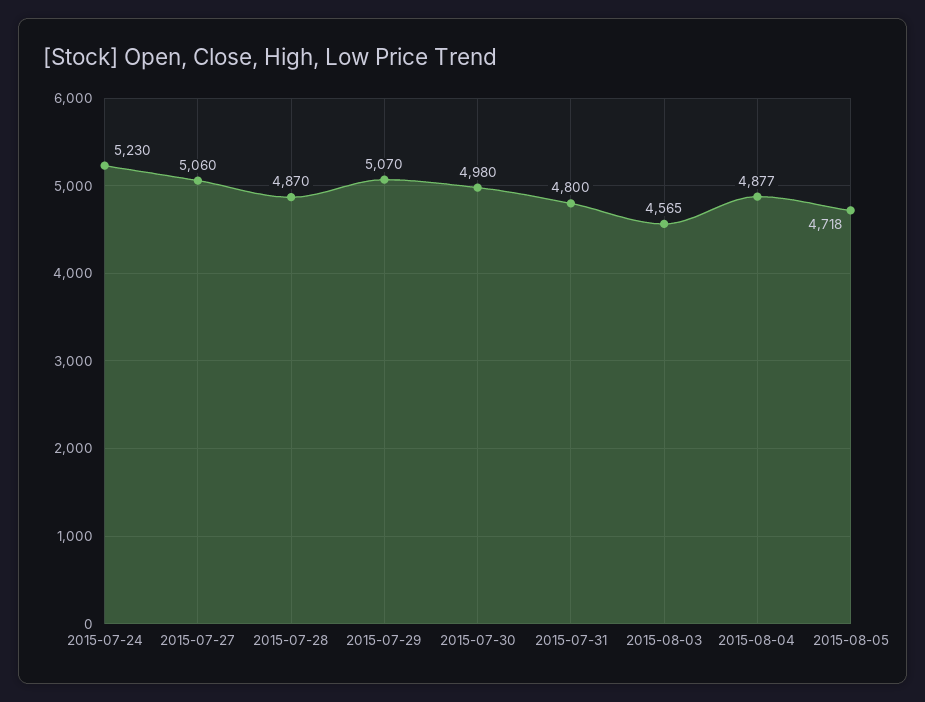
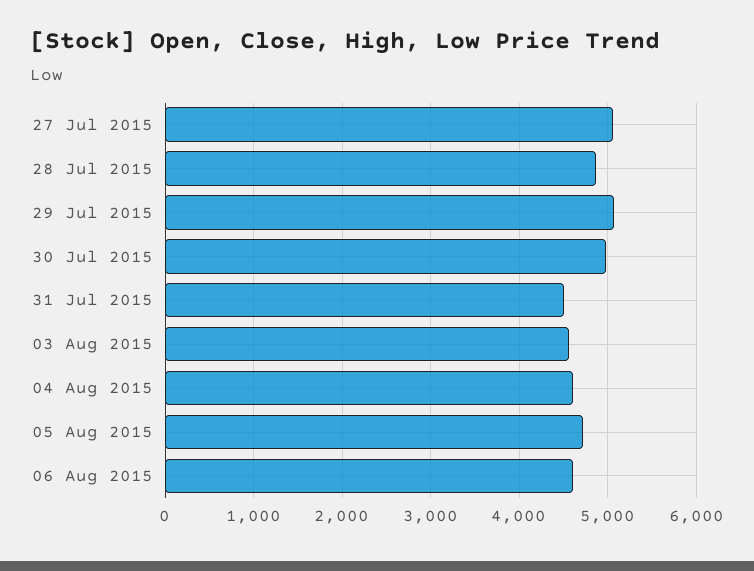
2015-07-24: 5230 -> none
2015-07-31: 4800 -> 4500
2015-08-04: 4877 -> 4600
06 Aug 2015: none -> 4600

